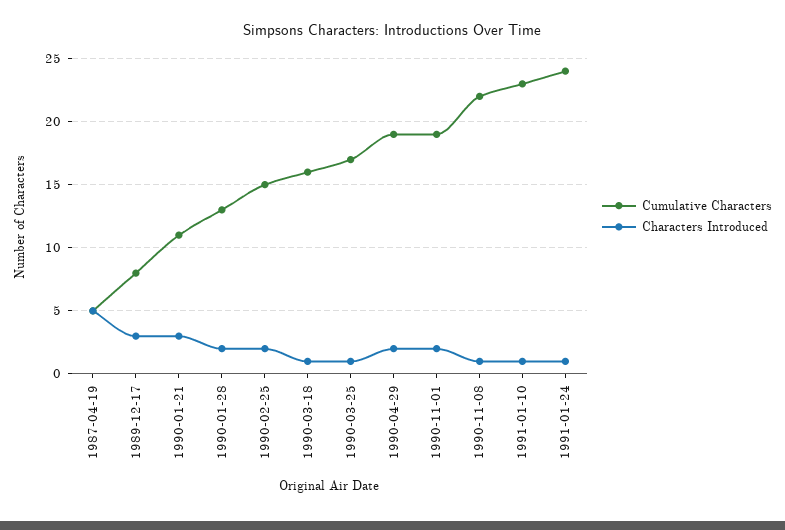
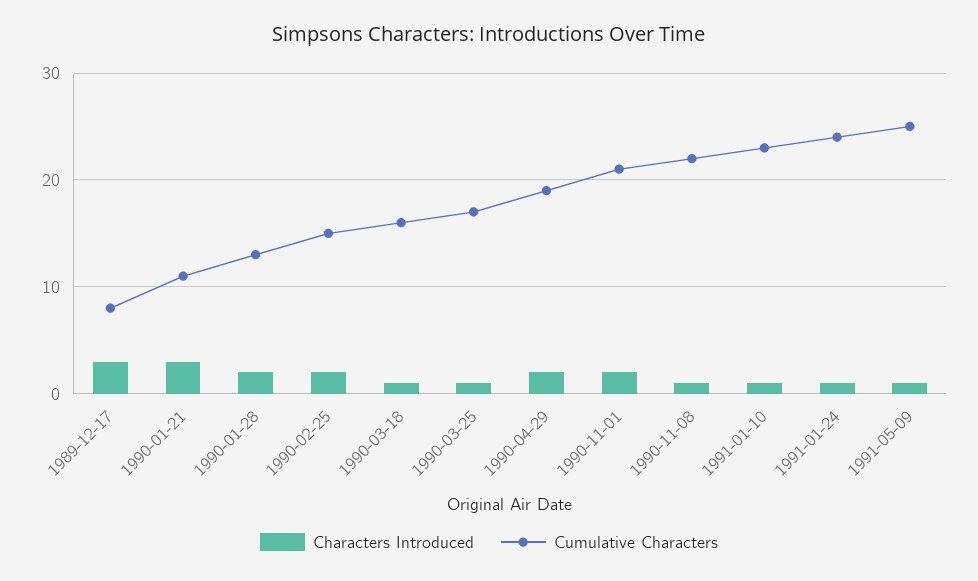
Cumulative Characters, 1987-04-19: 5 -> none
Characters Introduced, 1987-04-19: 5 -> none
Cumulative Characters, 1990-11-01: 19 -> 21
Characters Introduced, 1991-05-09: none -> 1
Cumulative Characters, 1991-05-09: none -> 25

